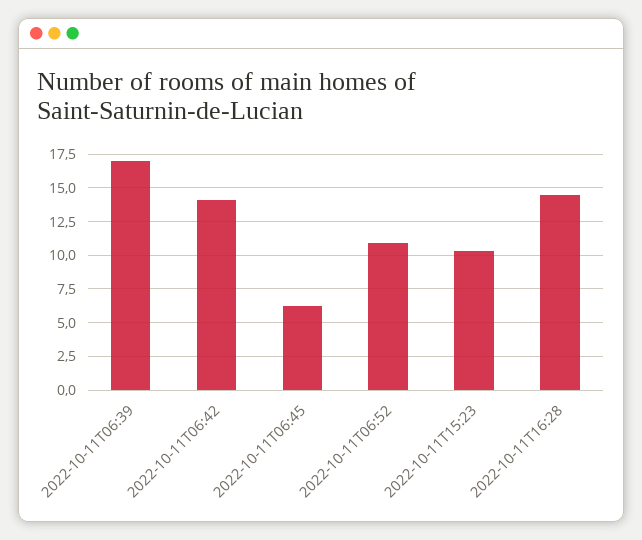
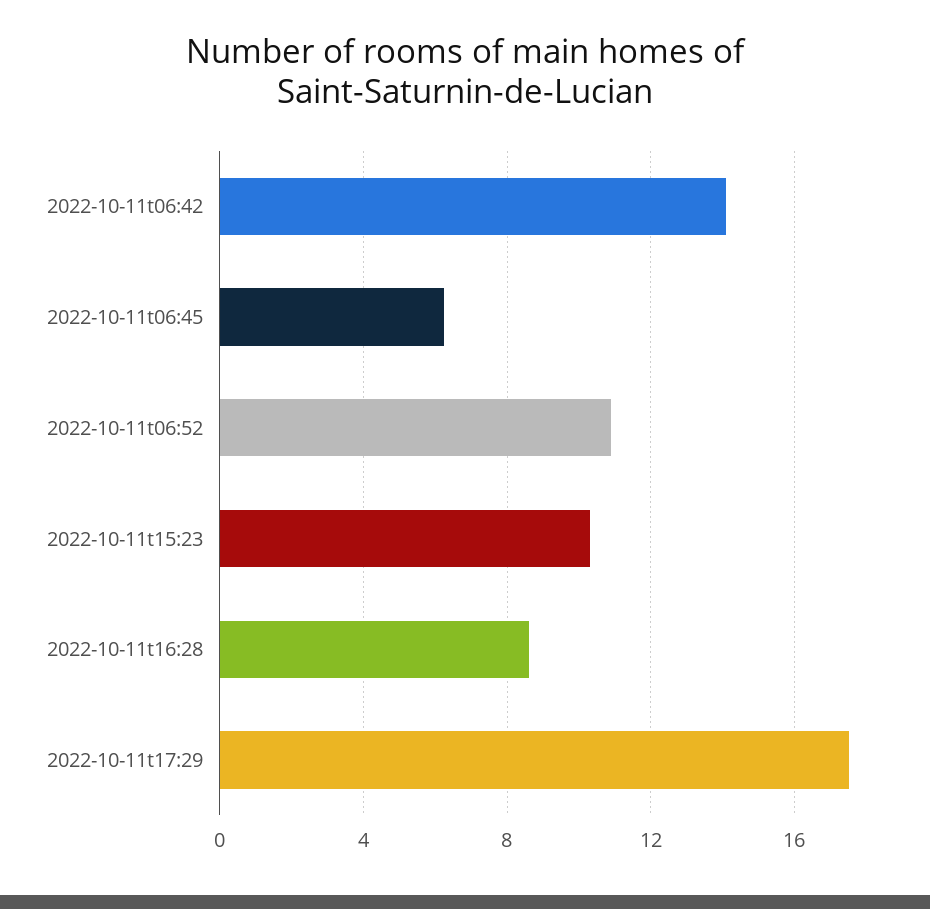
2022-10-11T06:39: 17 -> none
2022-10-11T16:28: 14.5 -> 8.5
2022-10-11t17:29: none -> 17.5

